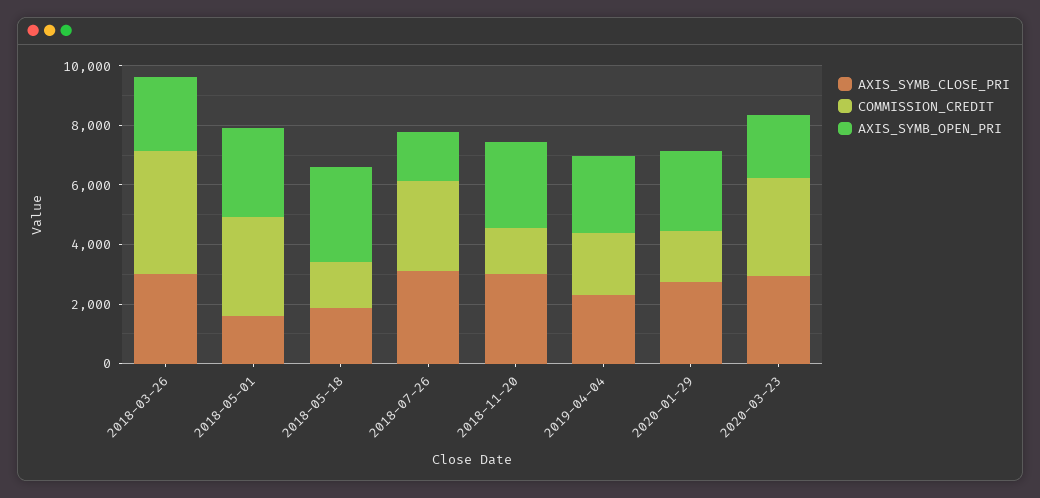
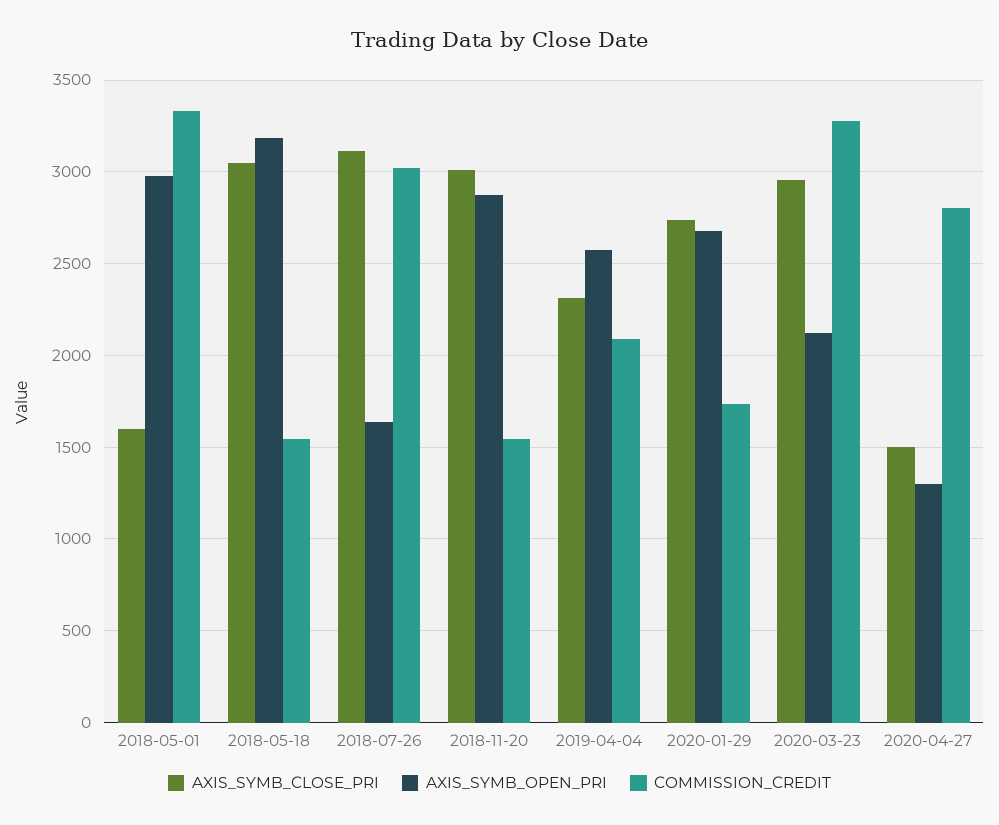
AXIS_SYMB_CLOSE_PRI, 2018-03-26: 3000 -> none
COMMISSION_CREDIT, 2018-03-26: 4000 -> none
AXIS_SYMB_OPEN_PRI, 2018-03-26: 2500 -> none
AXIS_SYMB_CLOSE_PRI, 2018-05-18: 2000 -> 3050
AXIS_SYMB_CLOSE_PRI, 2020-04-27: none -> 1500
AXIS_SYMB_OPEN_PRI, 2020-04-27: none -> 1300
COMMISSION_CREDIT, 2020-04-27: none -> 2800

